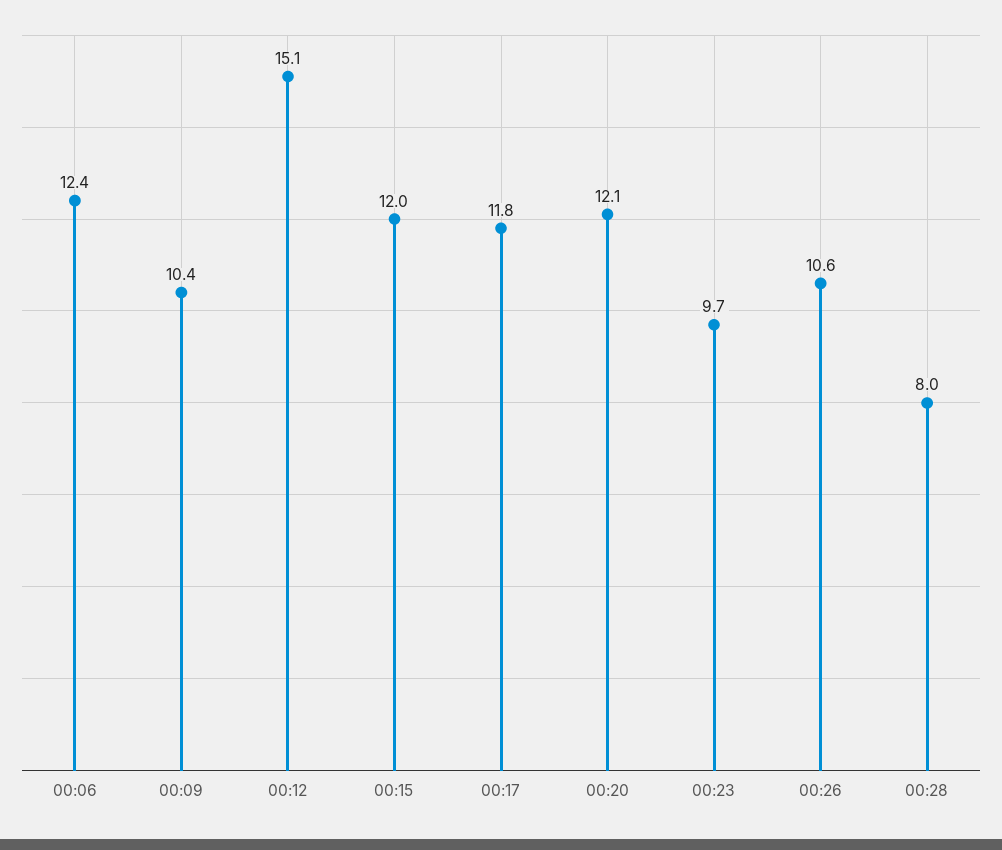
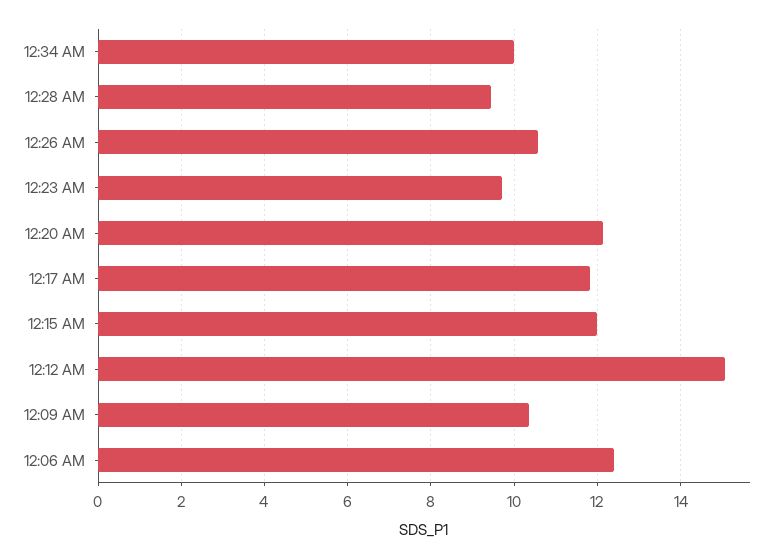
00:28: 8 -> 9.4
12:34 AM: none -> 10

